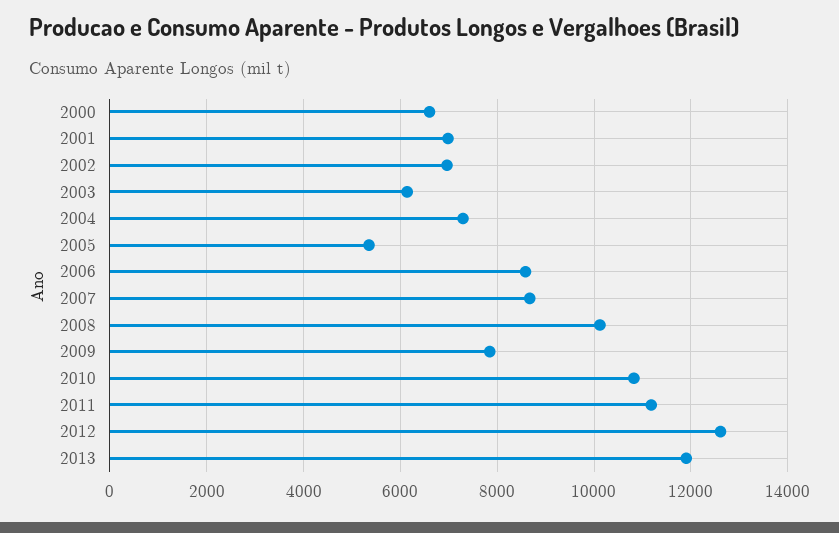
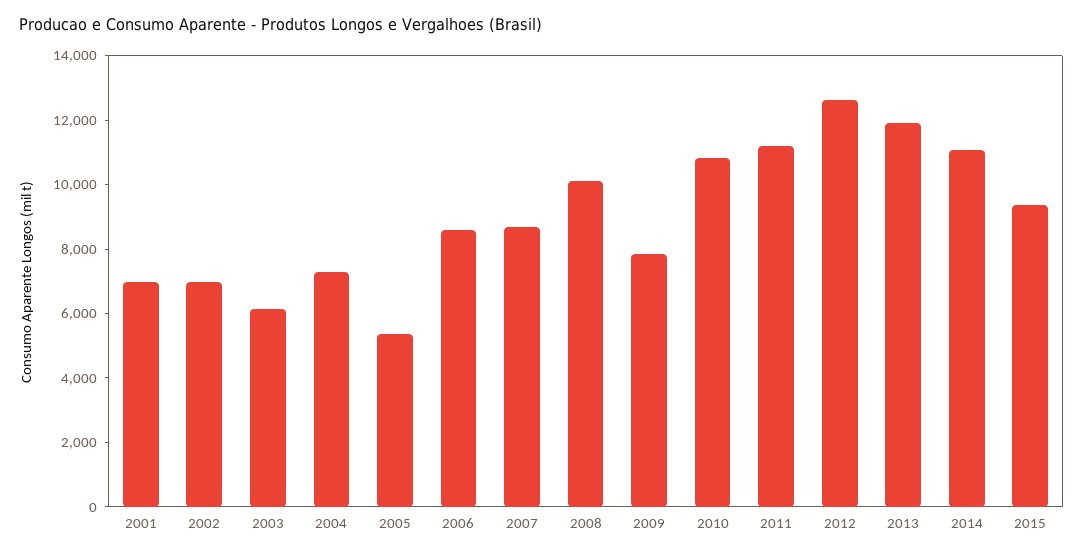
2000: 6600 -> none
2014: none -> 11000
2015: none -> 9500

